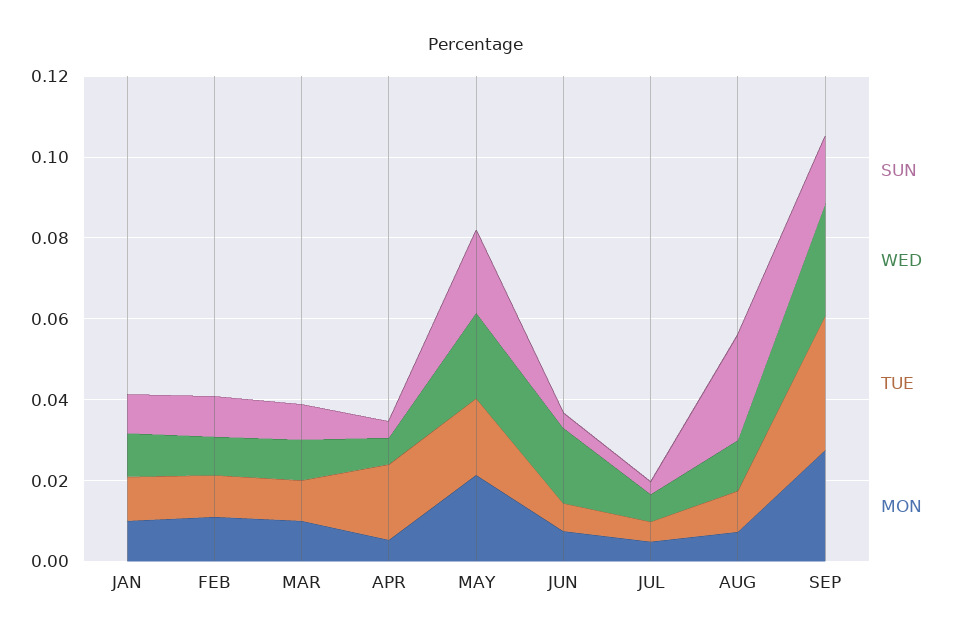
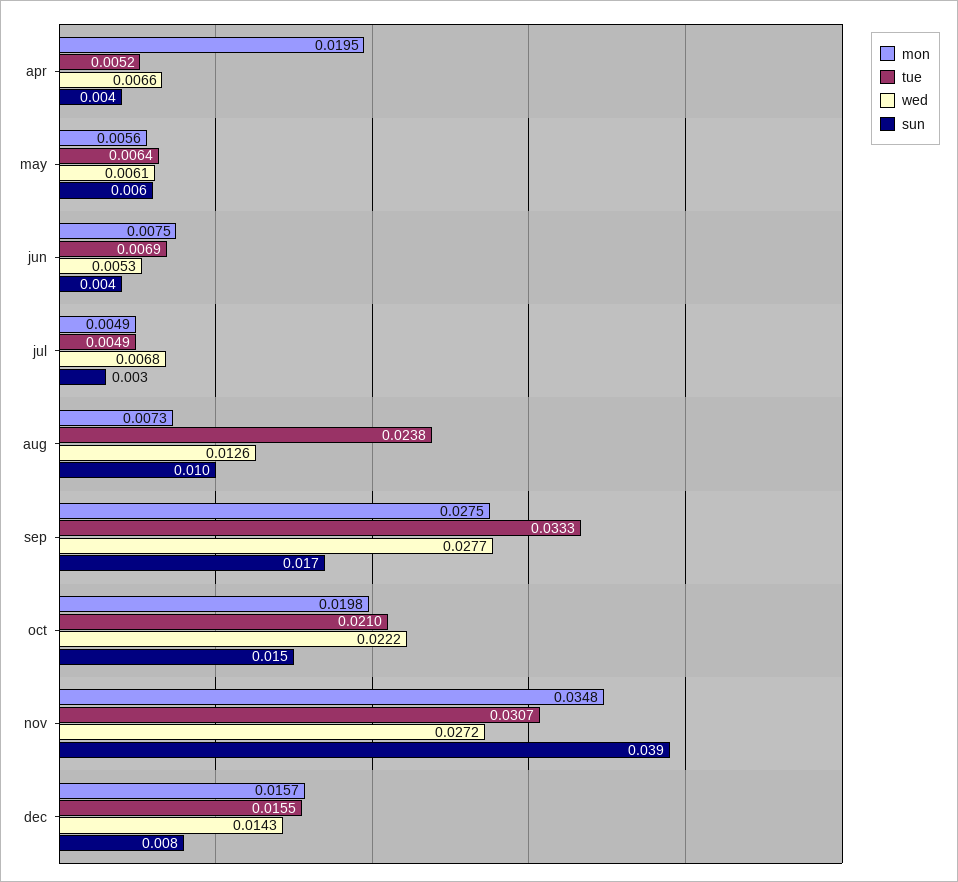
SUN, JAN: 0.01 -> none
WED, JAN: 0.01 -> none
TUE, JAN: 0.01 -> none
MON, JAN: 0.01 -> none
SUN, FEB: 0.01 -> none
WED, FEB: 0.01 -> none
TUE, FEB: 0.01 -> none
MON, FEB: 0.01 -> none
SUN, MAR: 0.01 -> none
WED, MAR: 0.01 -> none
TUE, MAR: 0.01 -> none
MON, MAR: 0.01 -> none
TUE, APR: 0.02 -> 0.0052
MON, APR: 0.005 -> 0.0195
SUN, MAY: 0.02 -> 0.006
WED, MAY: 0.02 -> 0.0061
TUE, MAY: 0.02 -> 0.0064
MON, MAY: 0.02 -> 0.0056
WED, JUN: 0.02 -> 0.0053
SUN, AUG: 0.025 -> 0.01
TUE, AUG: 0.01 -> 0.0238
MON, oct: none -> 0.0198
TUE, oct: none -> 0.021
WED, oct: none -> 0.0222
SUN, oct: none -> 0.015
MON, nov: none -> 0.0348
TUE, nov: none -> 0.0307
WED, nov: none -> 0.0272
SUN, nov: none -> 0.039
MON, dec: none -> 0.0157
TUE, dec: none -> 0.0155
WED, dec: none -> 0.0143
SUN, dec: none -> 0.008

